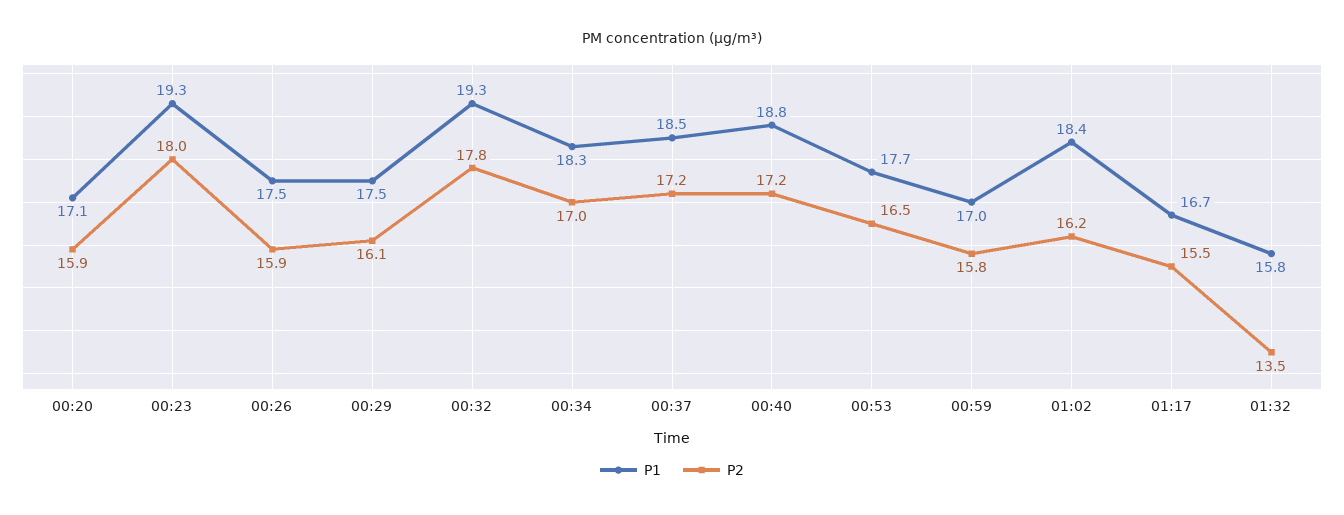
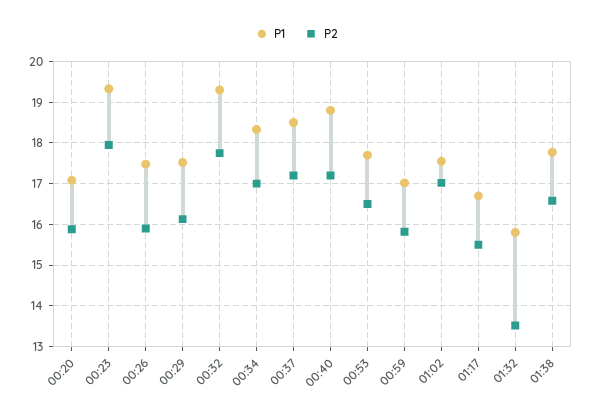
P1, 01:02: 18.4 -> 17.6
P2, 01:02: 16.2 -> 17
P1, 01:38: none -> 17.8
P2, 01:38: none -> 16.6

